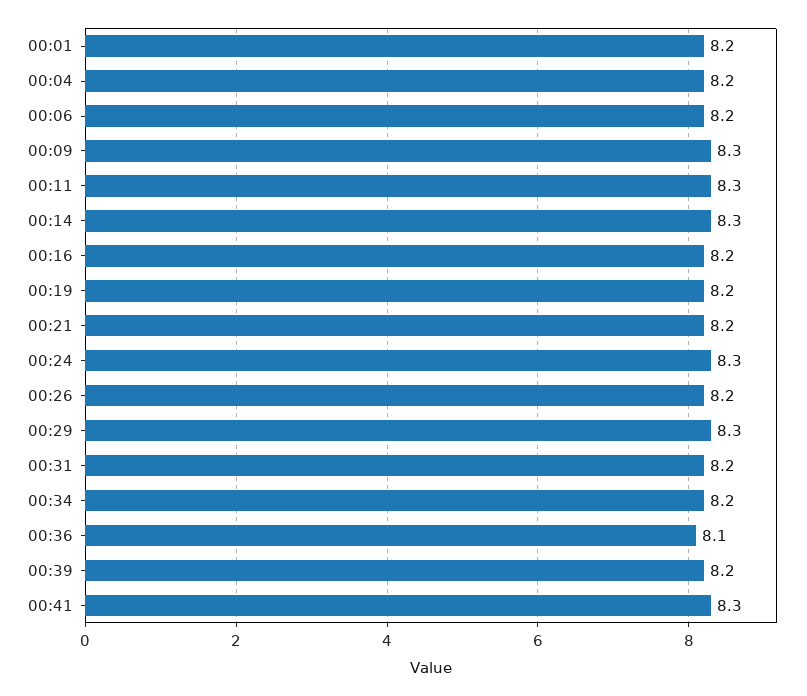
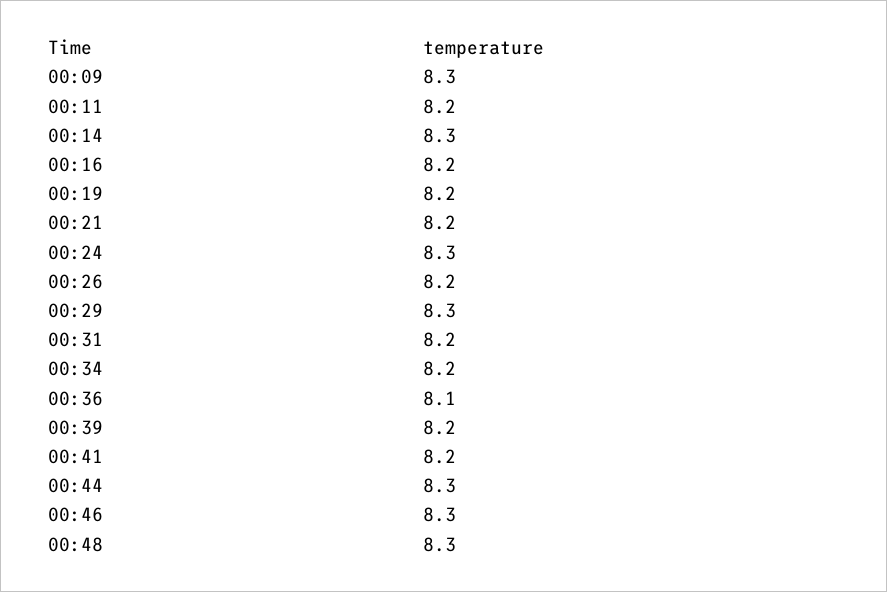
00:01: 8.2 -> none
00:04: 8.2 -> none
00:06: 8.2 -> none
00:11: 8.3 -> 8.2
00:41: 8.3 -> 8.2
00:44: none -> 8.3
00:46: none -> 8.3
00:48: none -> 8.3

